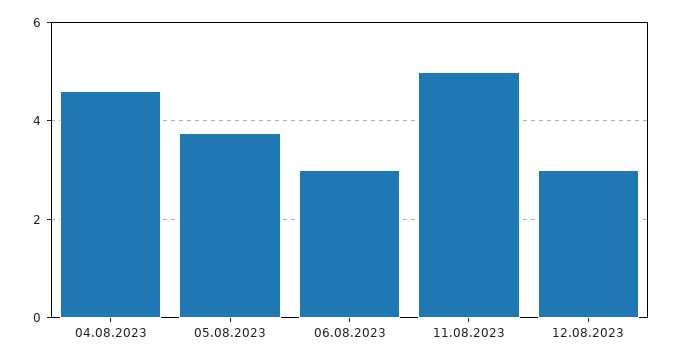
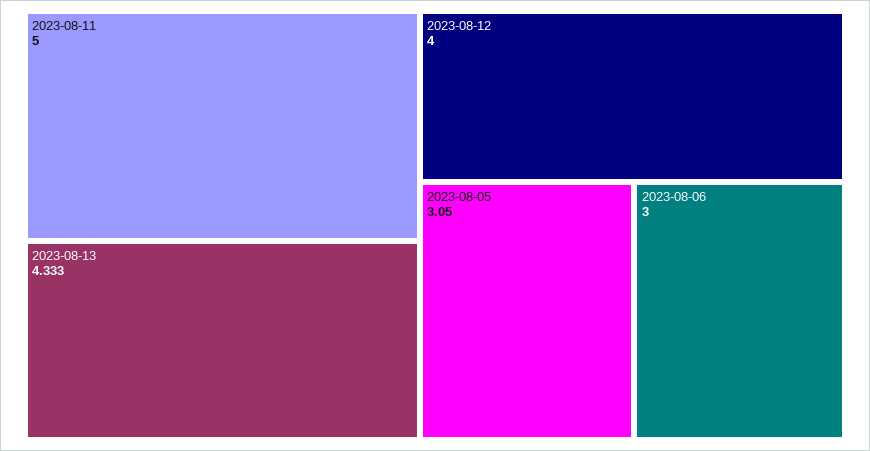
04.08.2023: 4.6 -> none
05.08.2023: 3.8 -> 3.05
12.08.2023: 3 -> 4
2023-08-13: none -> 4.333

